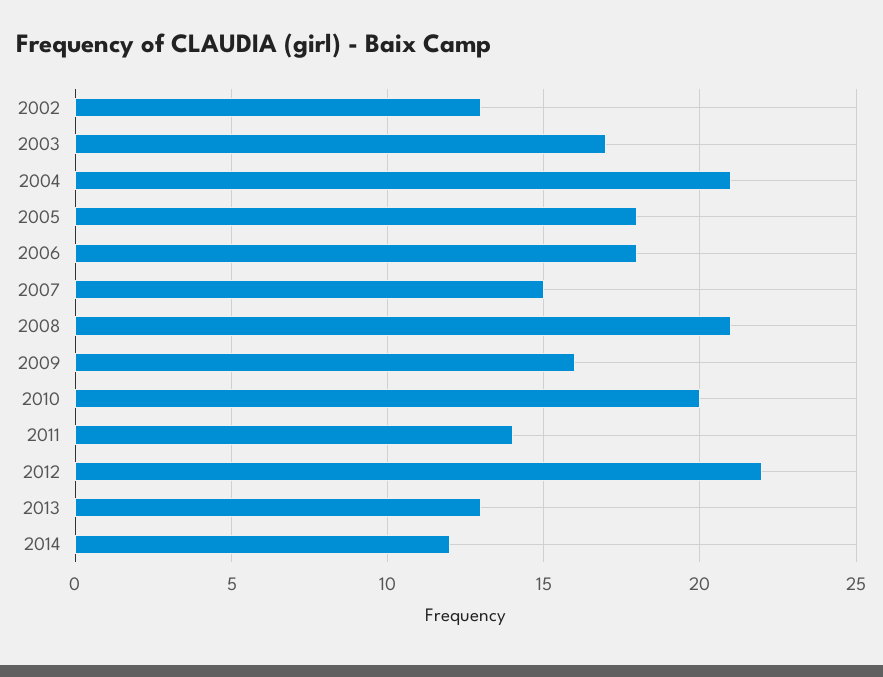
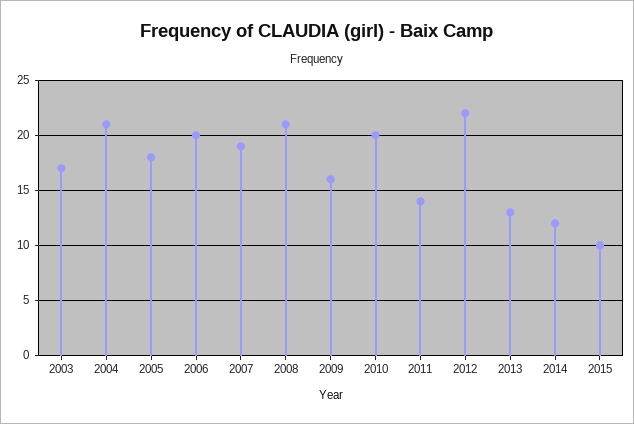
2002: 13 -> none
2006: 18 -> 20
2007: 15 -> 19
2015: none -> 10

